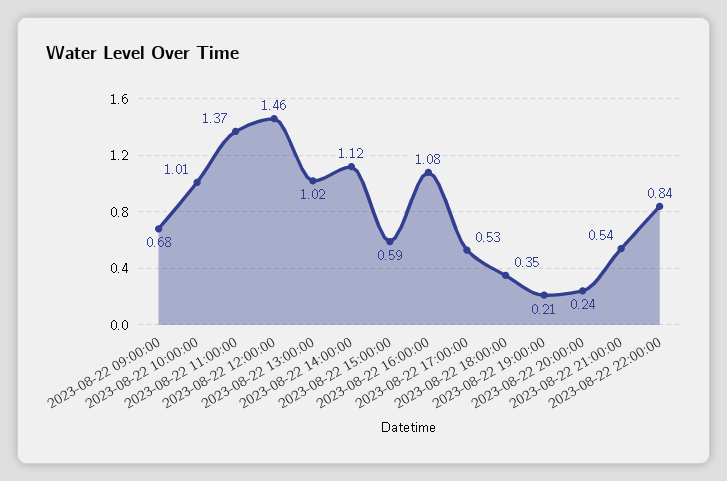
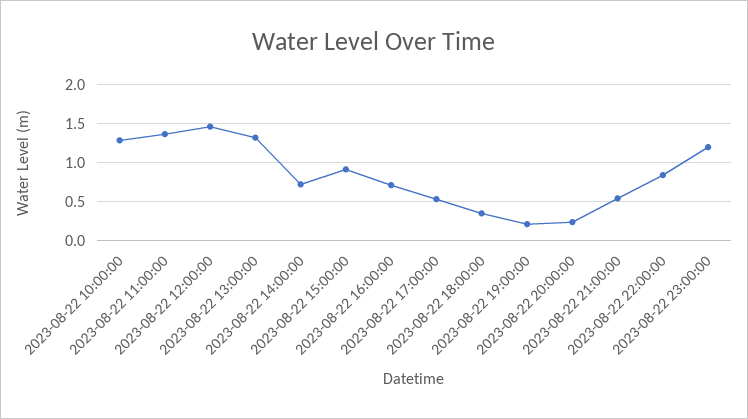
2023-08-22 09:00:00: 0.68 -> none
2023-08-22 10:00:00: 1.01 -> 1.3
2023-08-22 13:00:00: 1.02 -> 1.3
2023-08-22 14:00:00: 1.12 -> 0.7
2023-08-22 15:00:00: 0.59 -> 0.9
2023-08-22 16:00:00: 1.08 -> 0.7
2023-08-22 23:00:00: none -> 1.2

